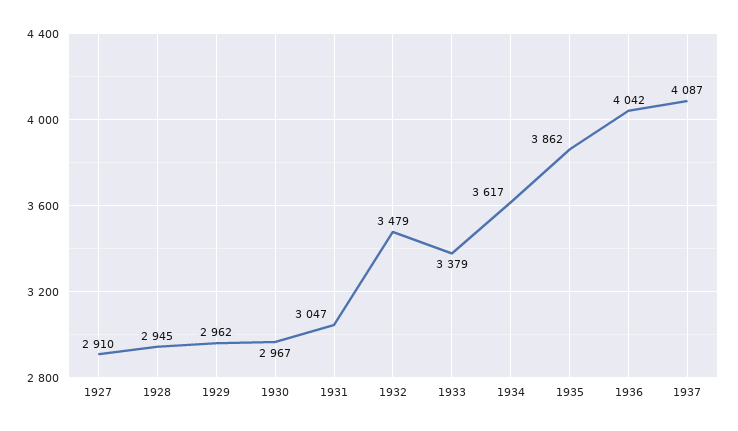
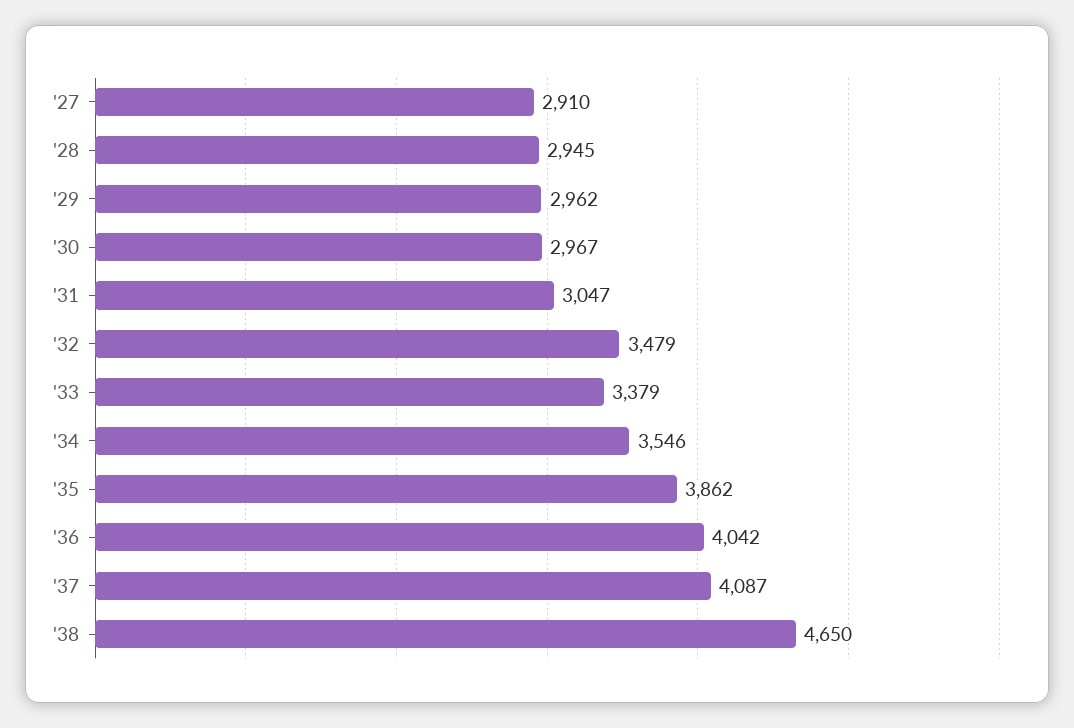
1934: 3617 -> 3546
'38: none -> 4650

